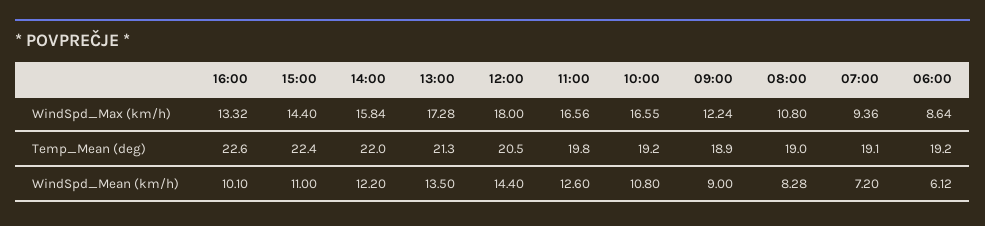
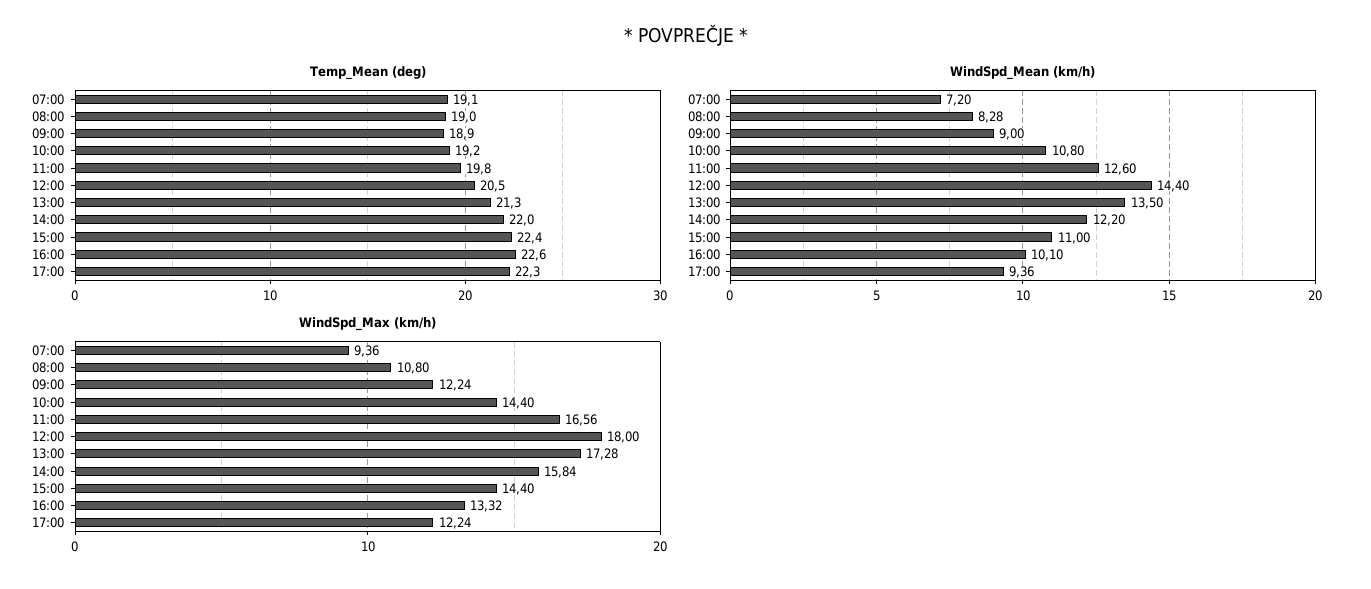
WindSpd_Max (km/h), 10:00: 16.55 -> 14.4
WindSpd_Max (km/h), 06:00: 8.64 -> none
Temp_Mean (deg), 06:00: 19.2 -> none
WindSpd_Mean (km/h), 06:00: 6.12 -> none
Temp_Mean (deg), 17:00: none -> 22.3
WindSpd_Mean (km/h), 17:00: none -> 9.36
WindSpd_Max (km/h), 17:00: none -> 12.24

